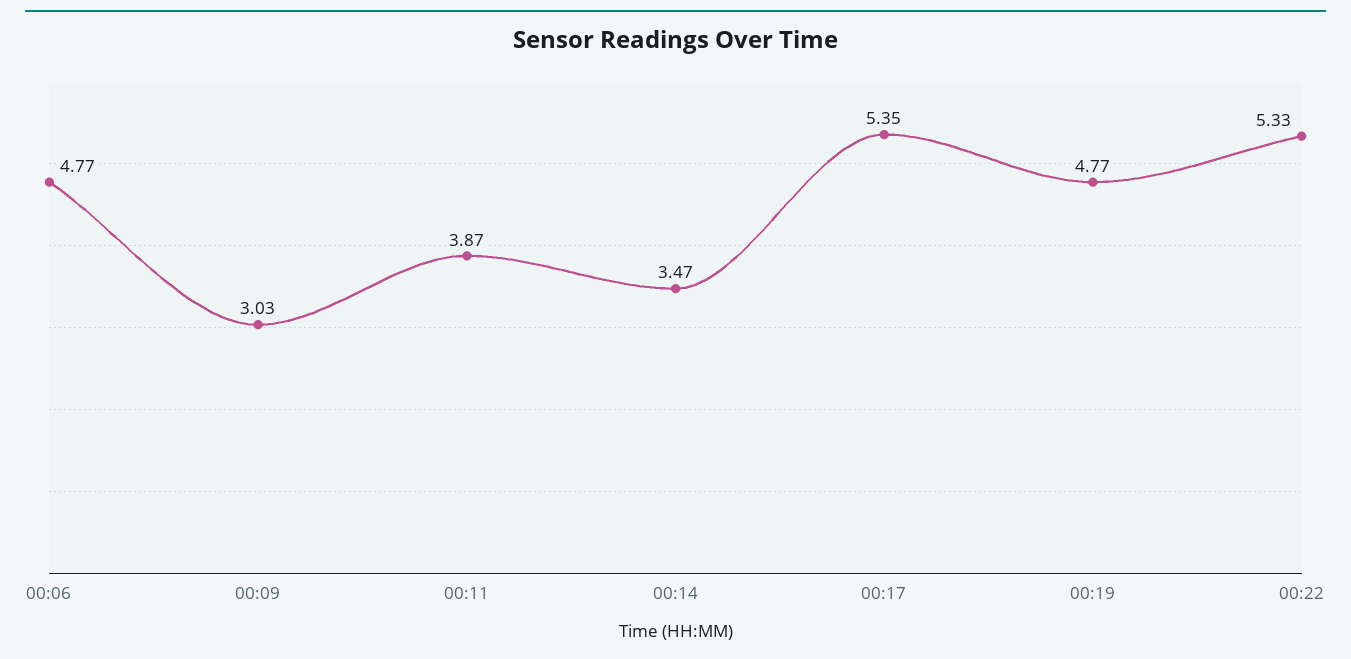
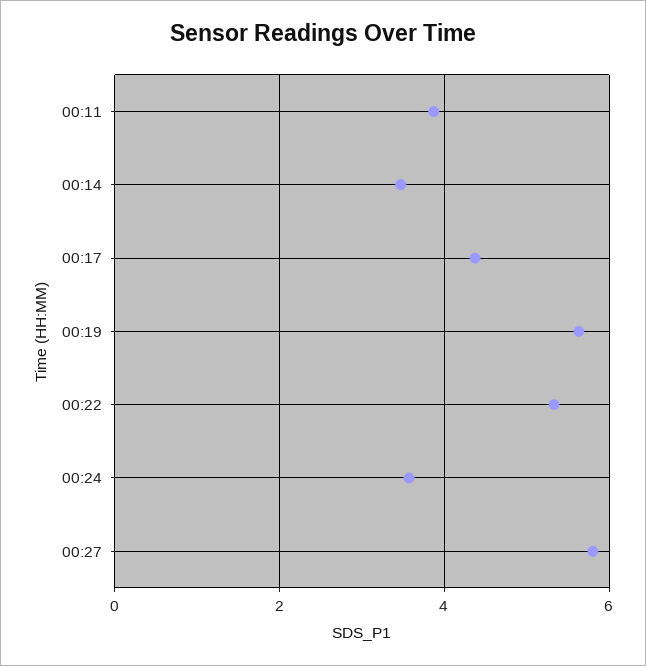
00:06: 4.77 -> none
00:09: 3.03 -> none
00:17: 5.35 -> 4.4
00:19: 4.77 -> 5.6
00:24: none -> 3.6
00:27: none -> 5.8

